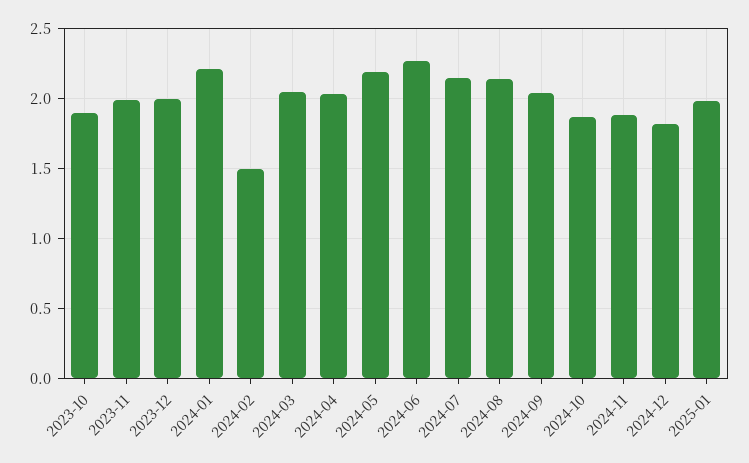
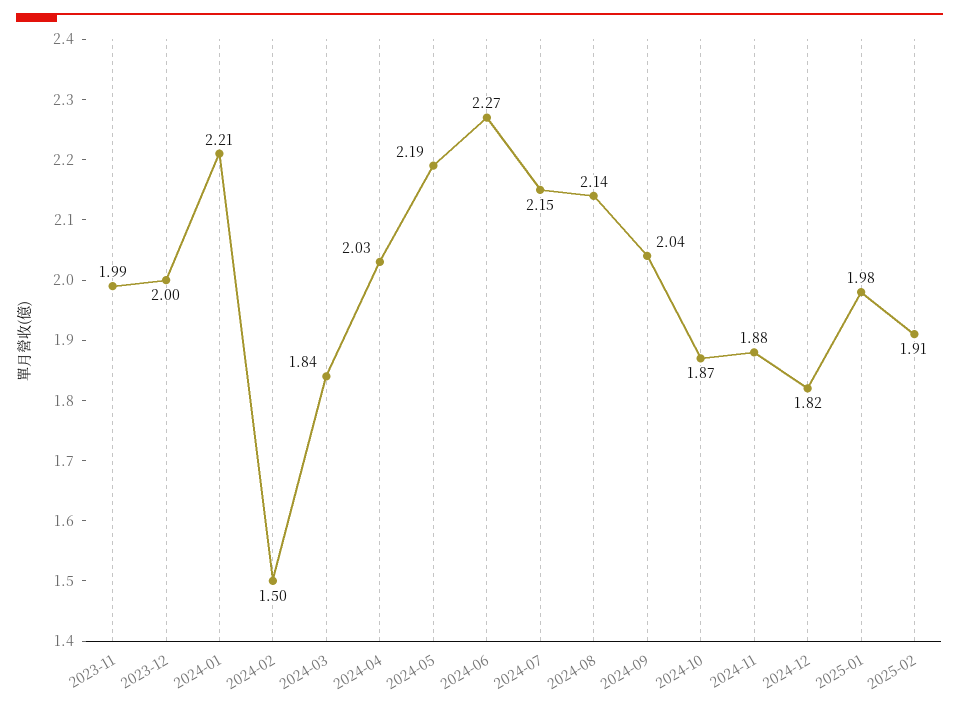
2023-10: 1.9 -> none
2024-03: 2.05 -> 1.84
2025-02: none -> 1.91

